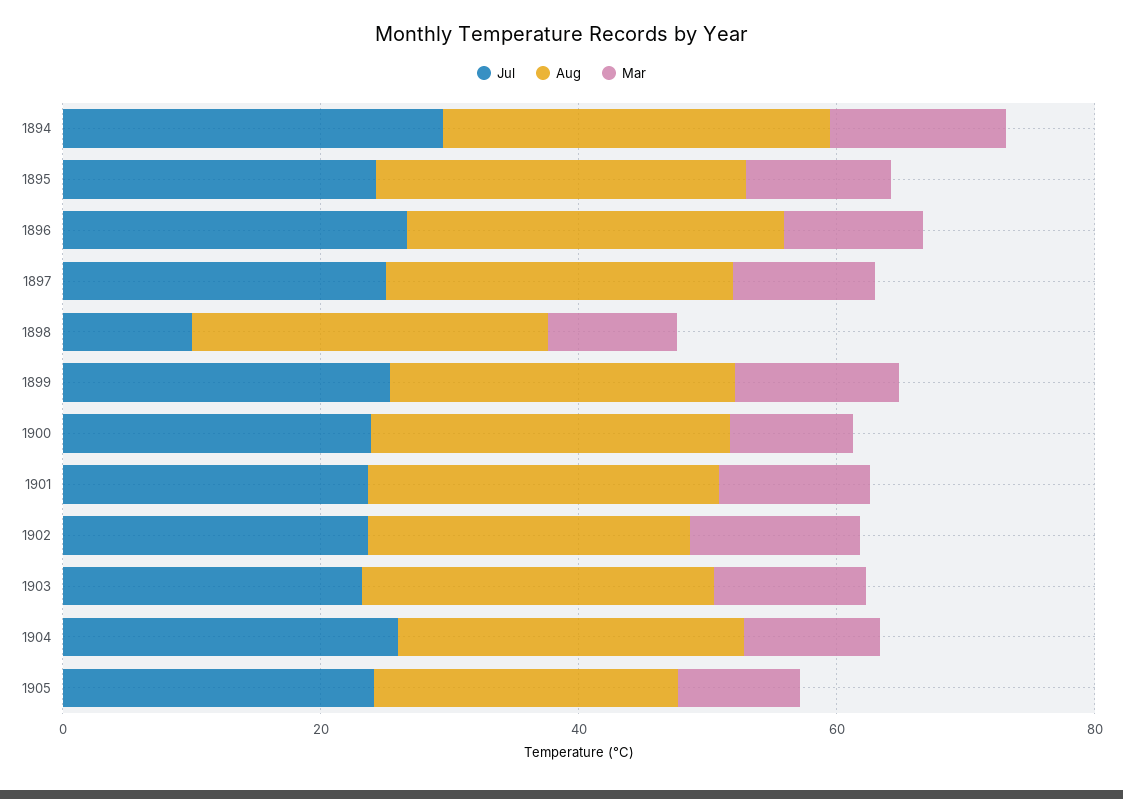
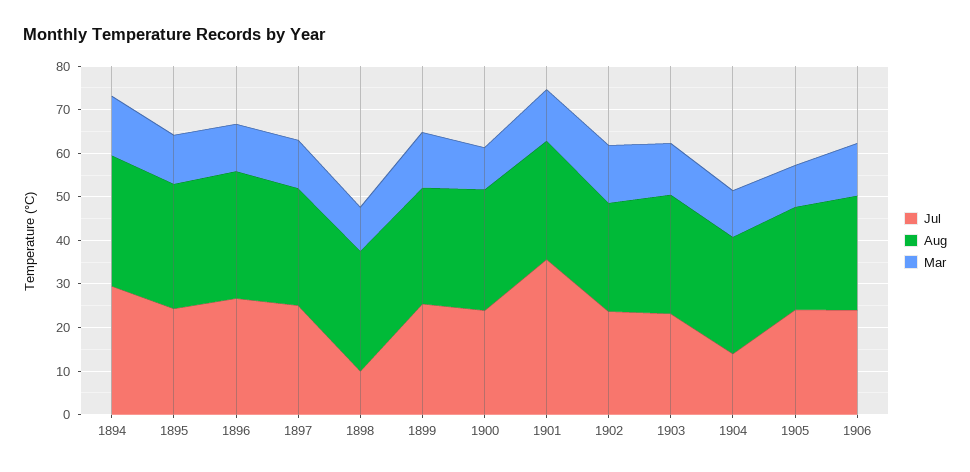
Jul, 1901: 25 -> 36
Jul, 1904: 25 -> 14
Jul, 1906: none -> 24
Aug, 1906: none -> 26
Mar, 1906: none -> 12

